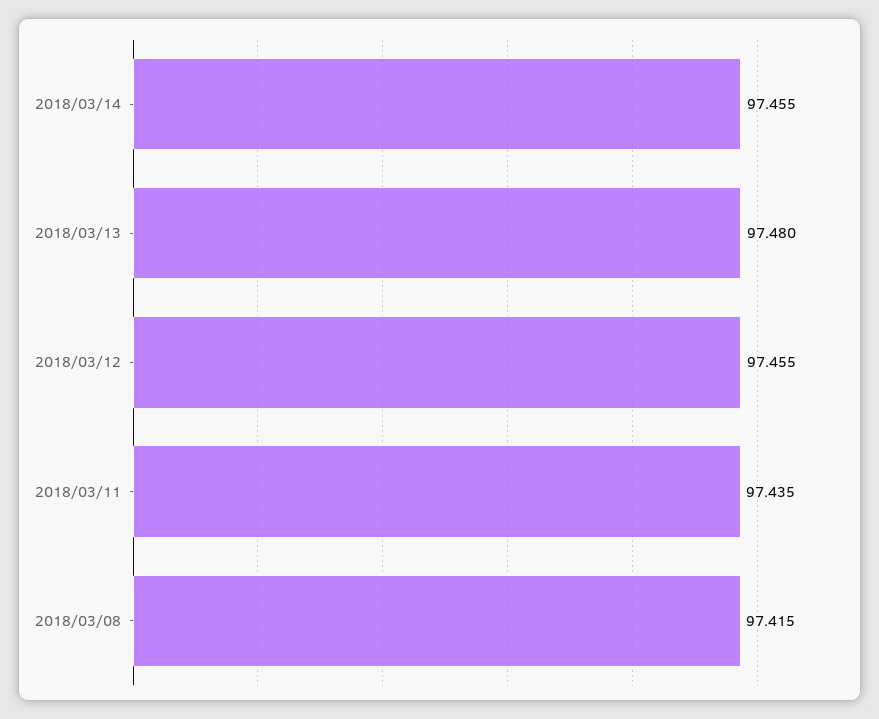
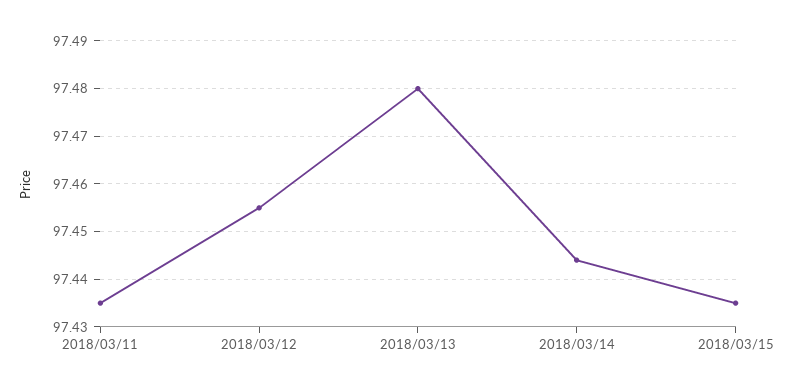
2018/03/14: 97.455 -> 97.445
2018/03/08: 97.415 -> none
2018/03/15: none -> 97.435

